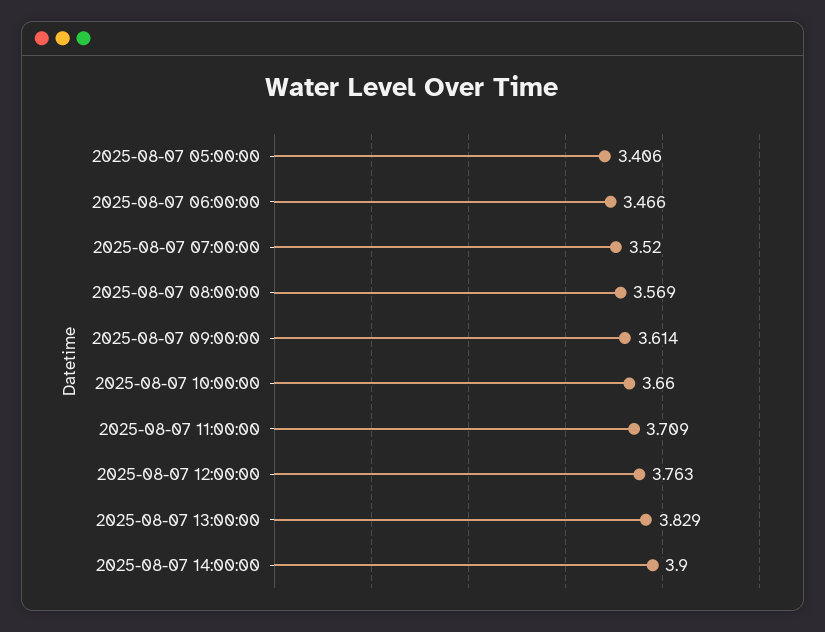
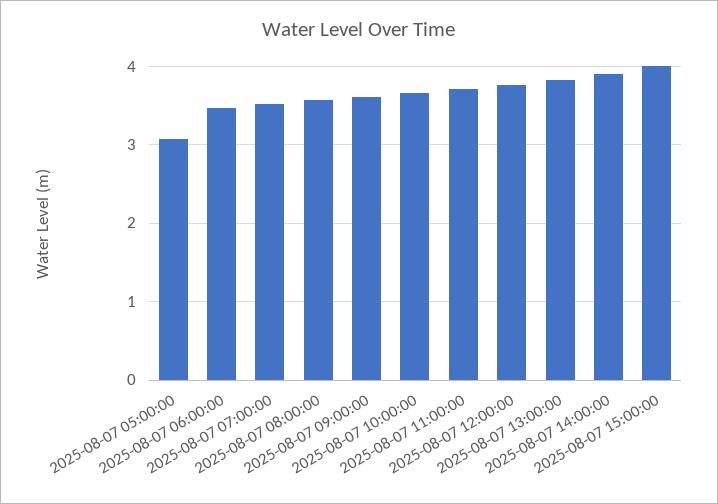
2025-08-07 05:00:00: 3.406 -> 3.1
2025-08-07 15:00:00: none -> 4

